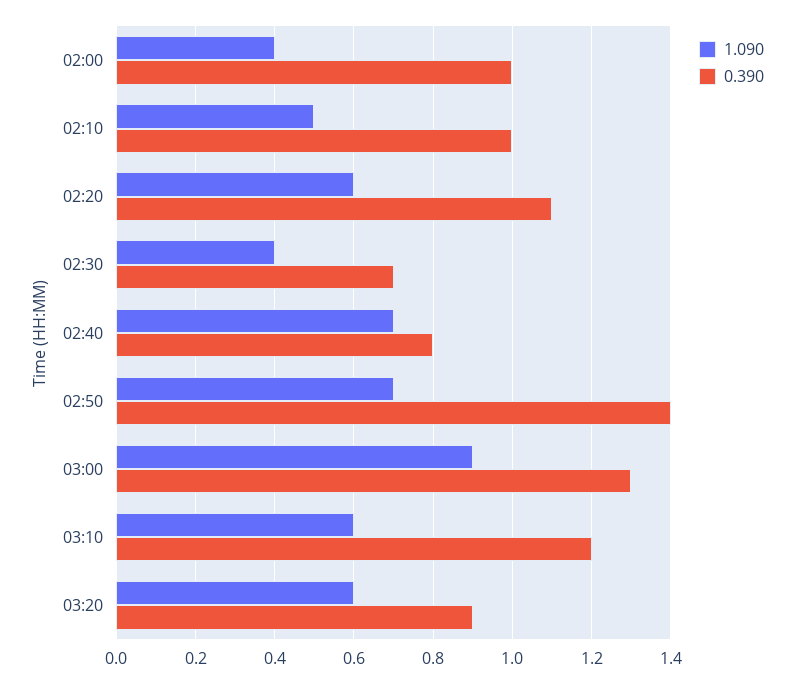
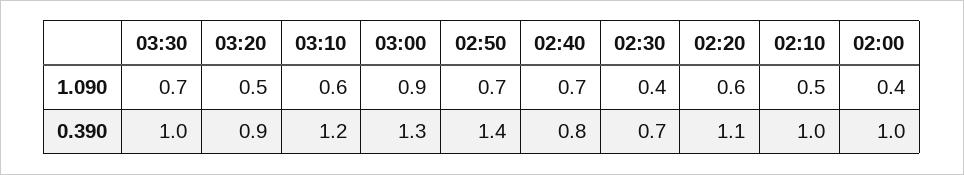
1.090, 03:20: 0.6 -> 0.5
1.090, 03:30: none -> 0.7
0.390, 03:30: none -> 1

